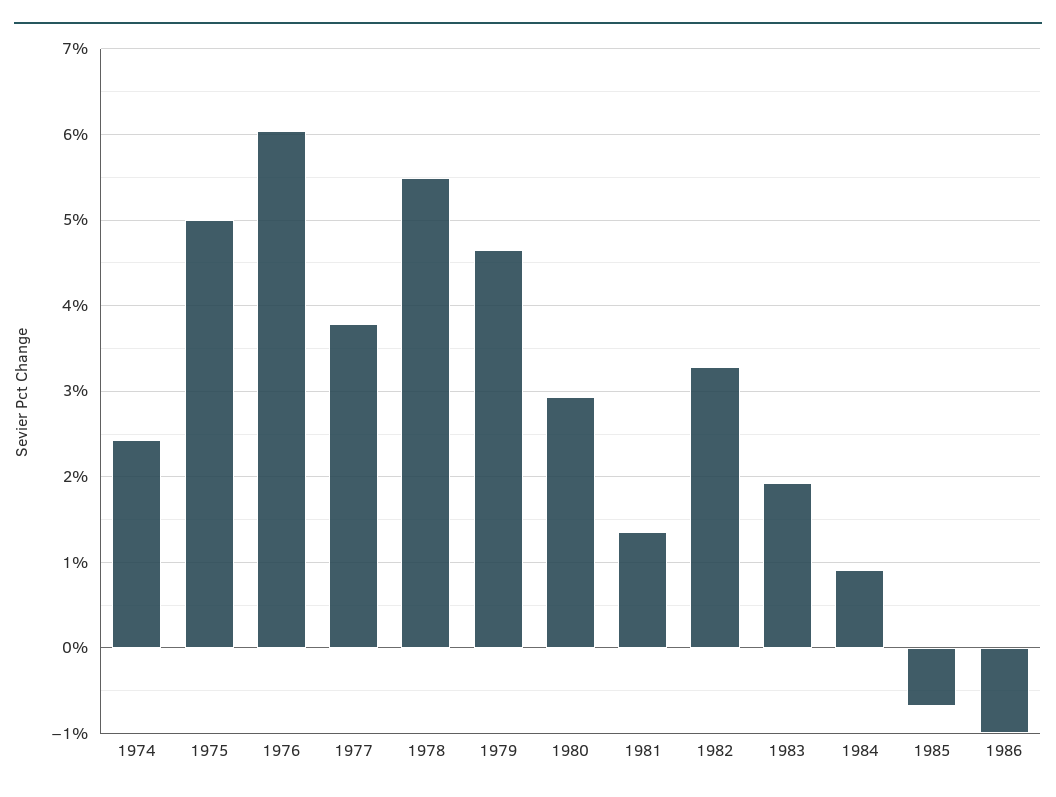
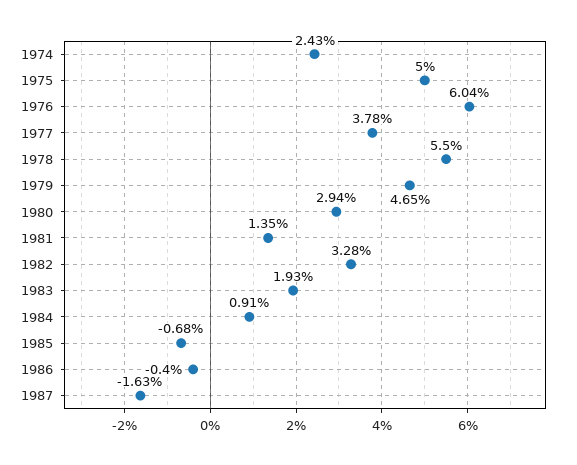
1986: -1 -> -0.4
1987: none -> -1.63

